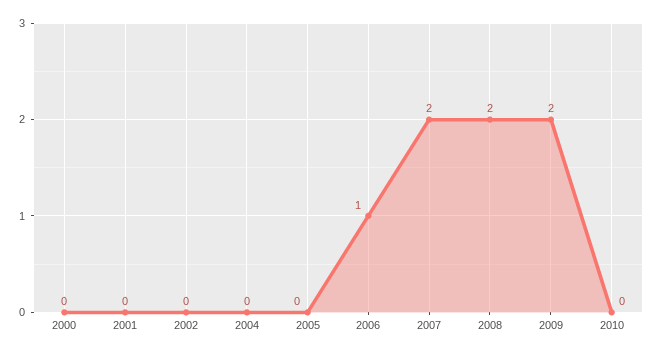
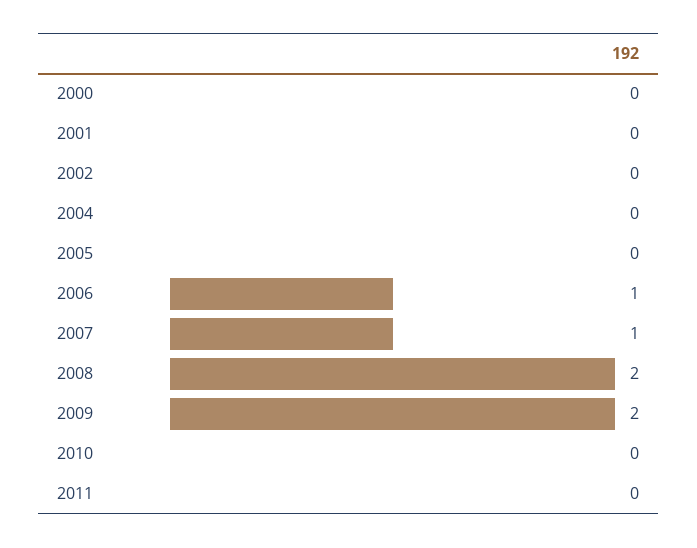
2007: 2 -> 1
2011: none -> 0

